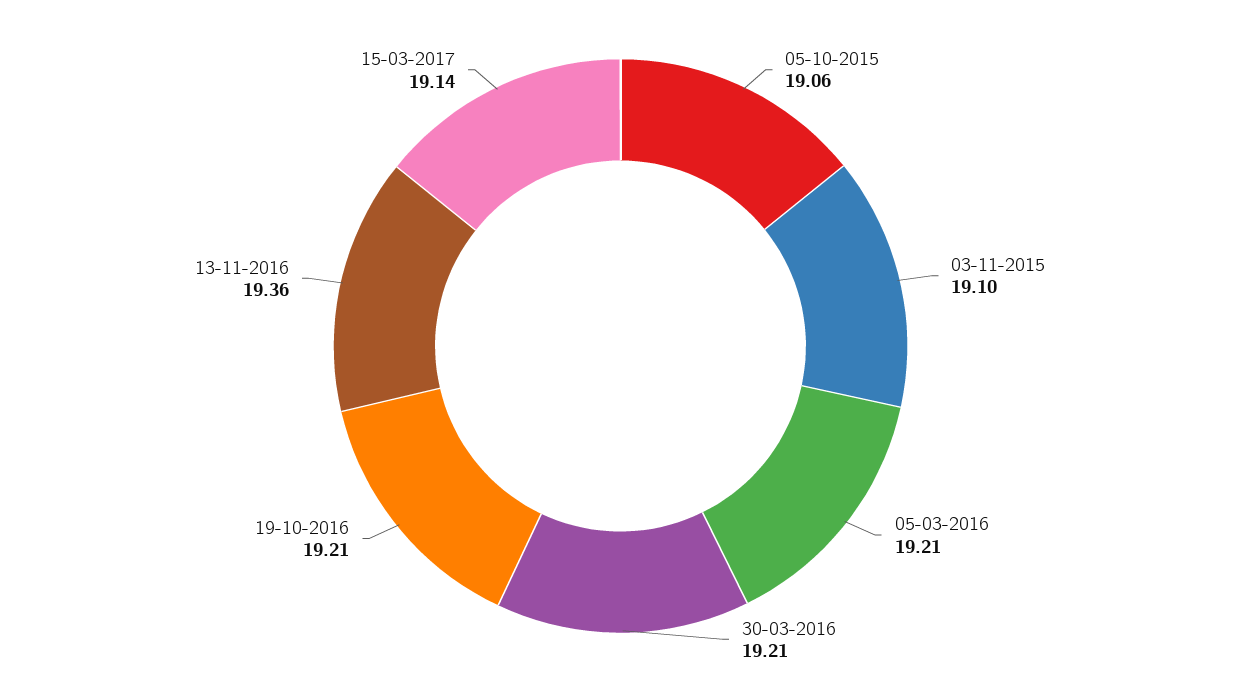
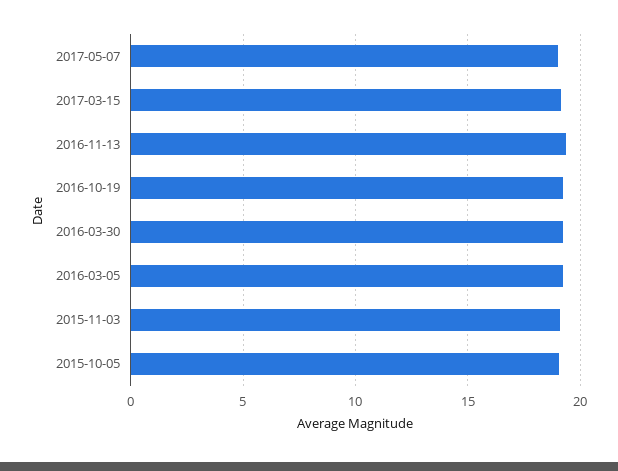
2017-05-07: none -> 19

